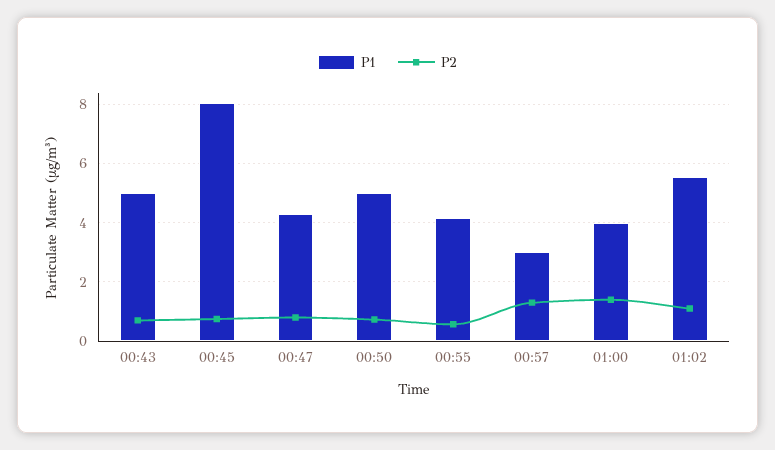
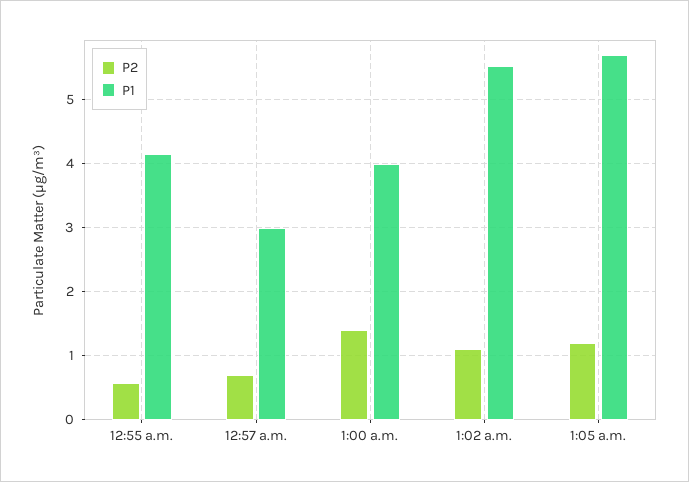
P1, 00:43: 5 -> none
P2, 00:43: 0.75 -> none
P1, 00:45: 8 -> none
P2, 00:45: 0.75 -> none
P1, 00:47: 4.25 -> none
P2, 00:47: 0.75 -> none
P1, 00:50: 5 -> none
P2, 00:50: 0.75 -> none
P2, 00:57: 1.25 -> 0.7
P2, 1:05 a.m.: none -> 1.2
P1, 1:05 a.m.: none -> 5.7

